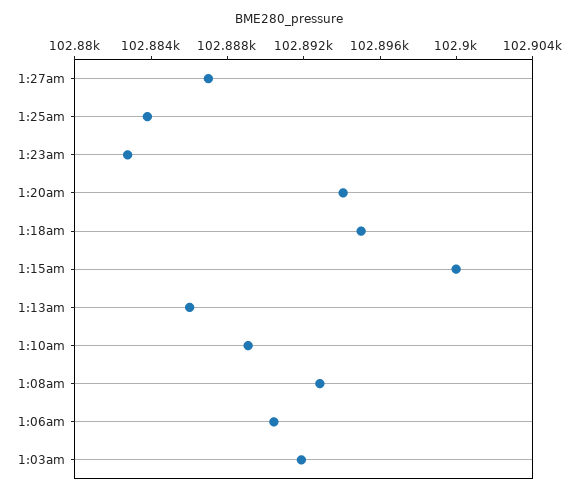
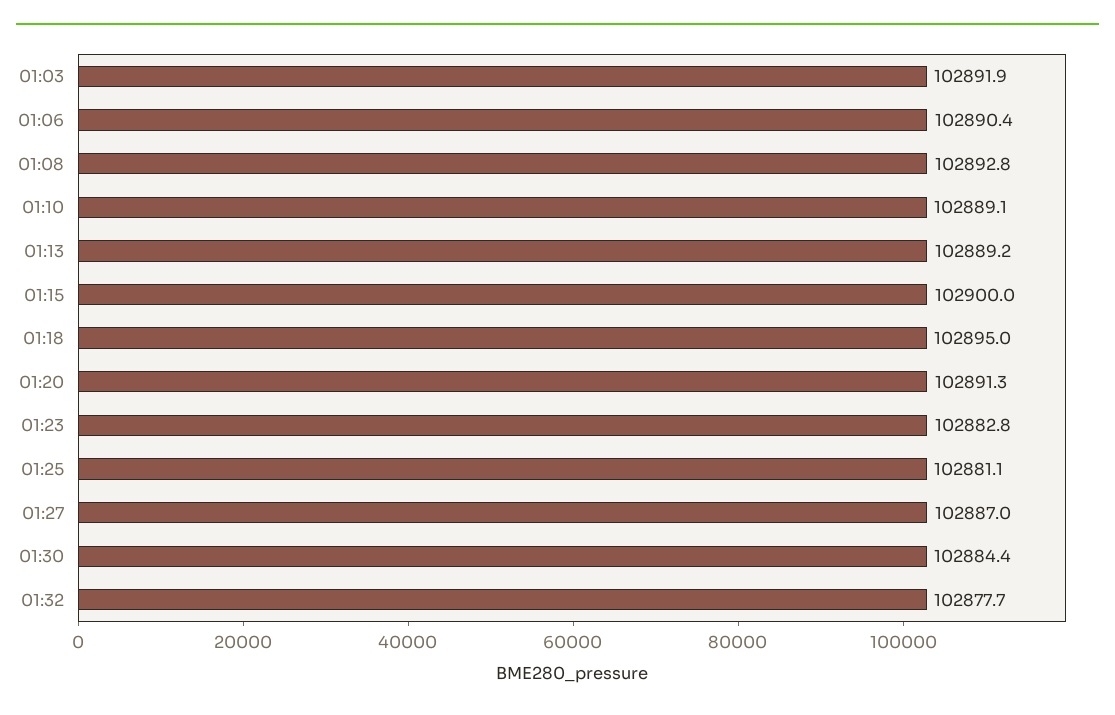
1:25am: 102884 -> 102881.1
1:20am: 102894 -> 102891.3
1:13am: 102886 -> 102889.2
01:30: none -> 102884.4
01:32: none -> 102877.7

